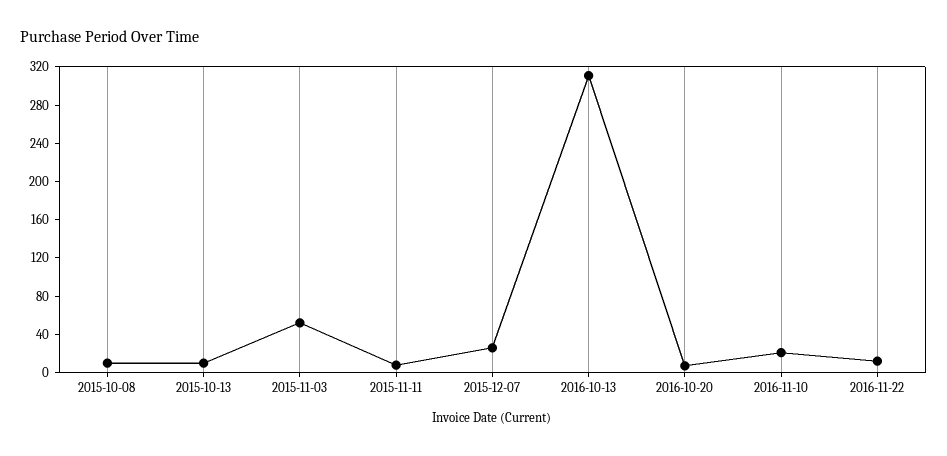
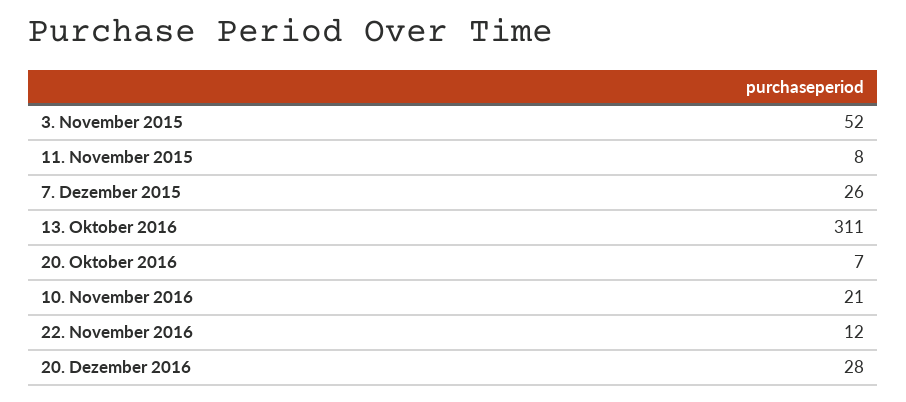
2015-10-08: 10 -> none
2015-10-13: 10 -> none
20. Dezember 2016: none -> 28

